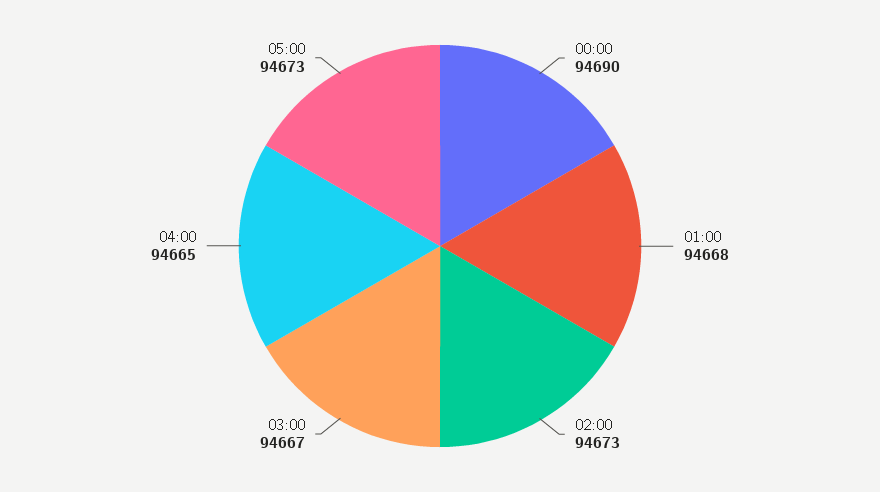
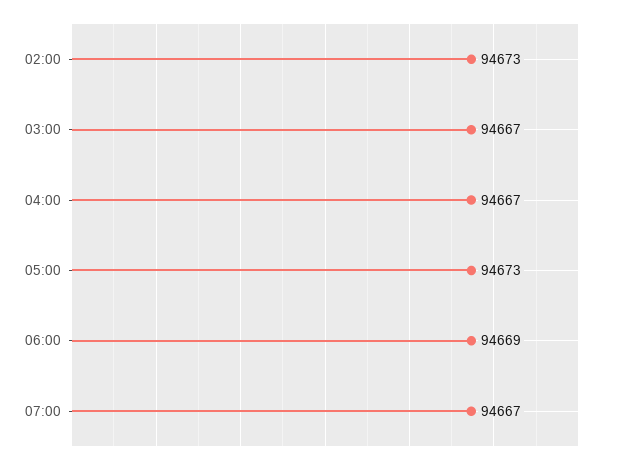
00:00: 94690 -> none
01:00: 94668 -> none
04:00: 94665 -> 94667
06:00: none -> 94669
07:00: none -> 94667

